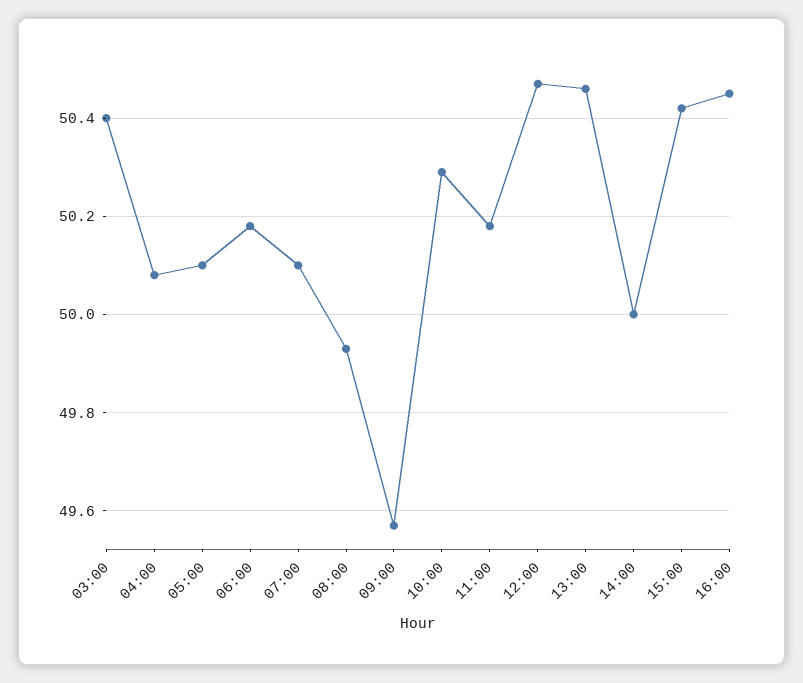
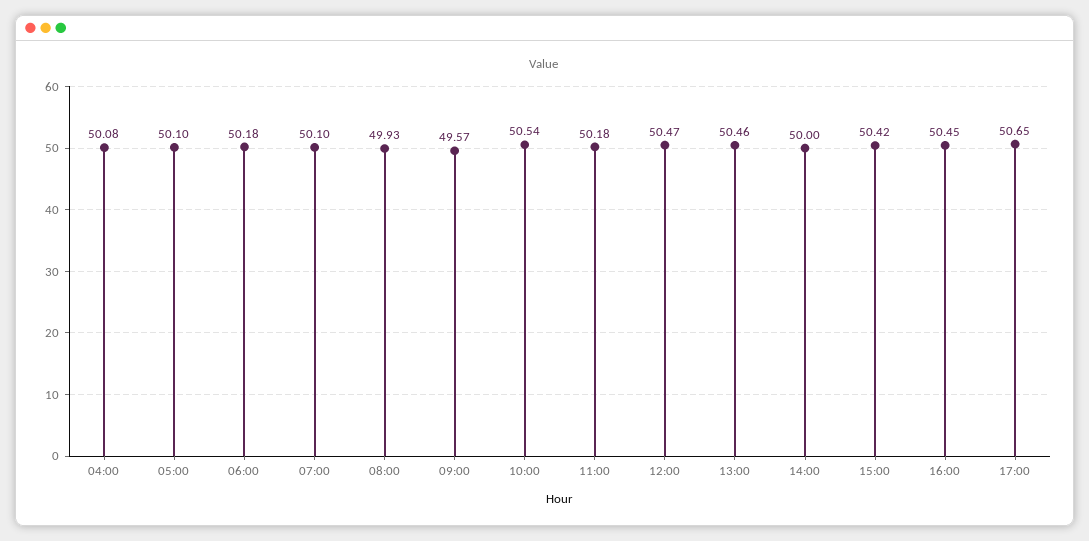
03:00: 50.4 -> none
10:00: 50.3 -> 50.54
17:00: none -> 50.65

